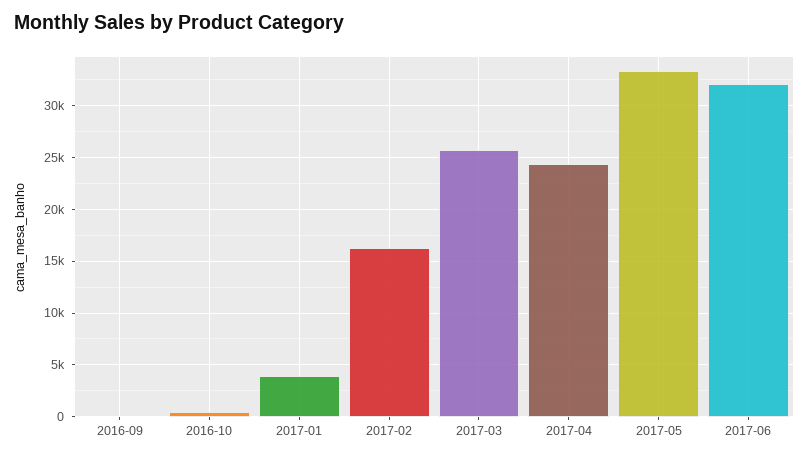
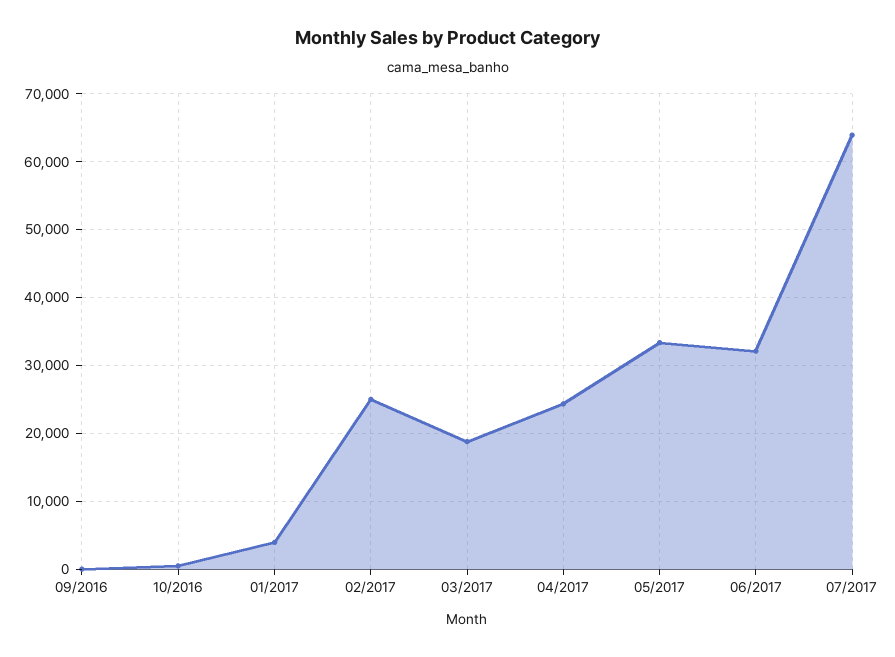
2017-02: 16000 -> 25000
2017-03: 26000 -> 19000
07/2017: none -> 64000

